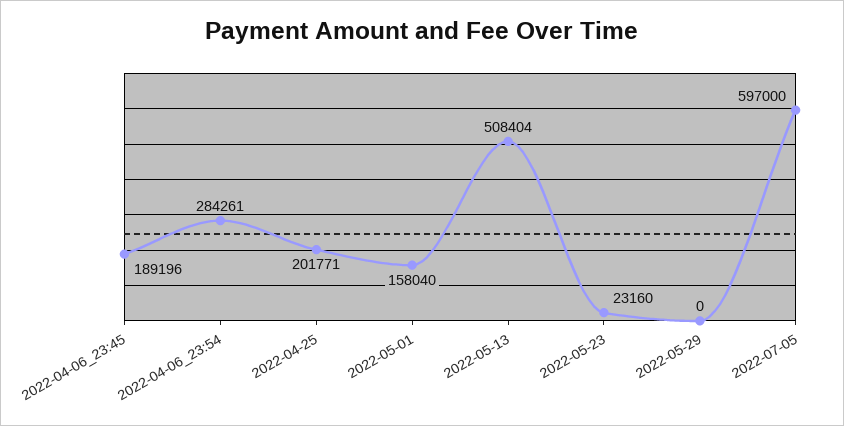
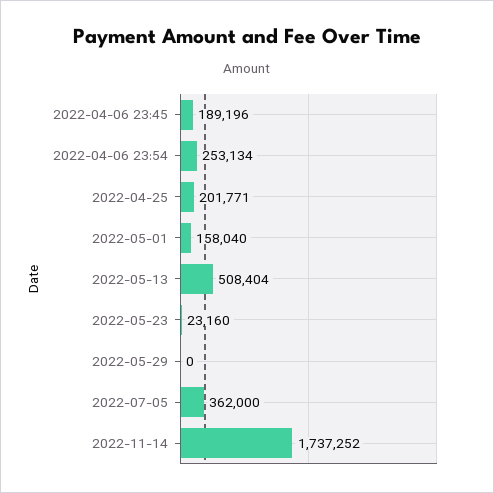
2022-04-06_23:54: 284261 -> 253134
2022-07-05: 597000 -> 362000
2022-11-14: none -> 1737252

